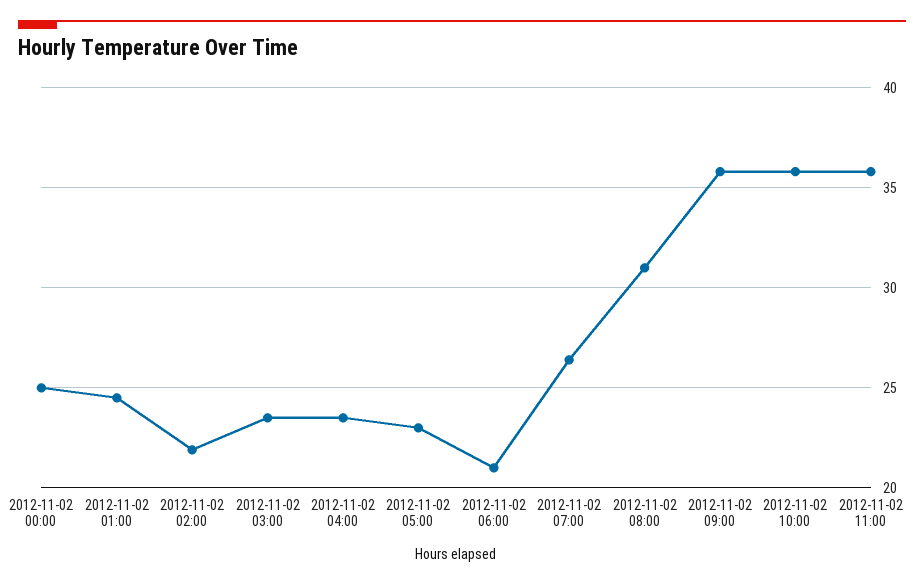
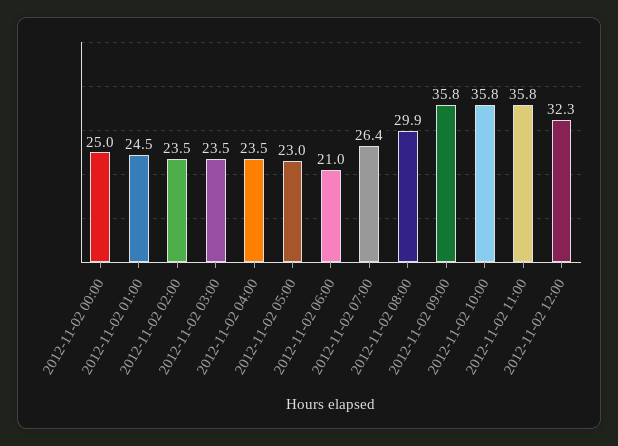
2012-11-02 02:00: 22 -> 23.5
2012-11-02 08:00: 31 -> 29.9
2012-11-02 12:00: none -> 32.3

